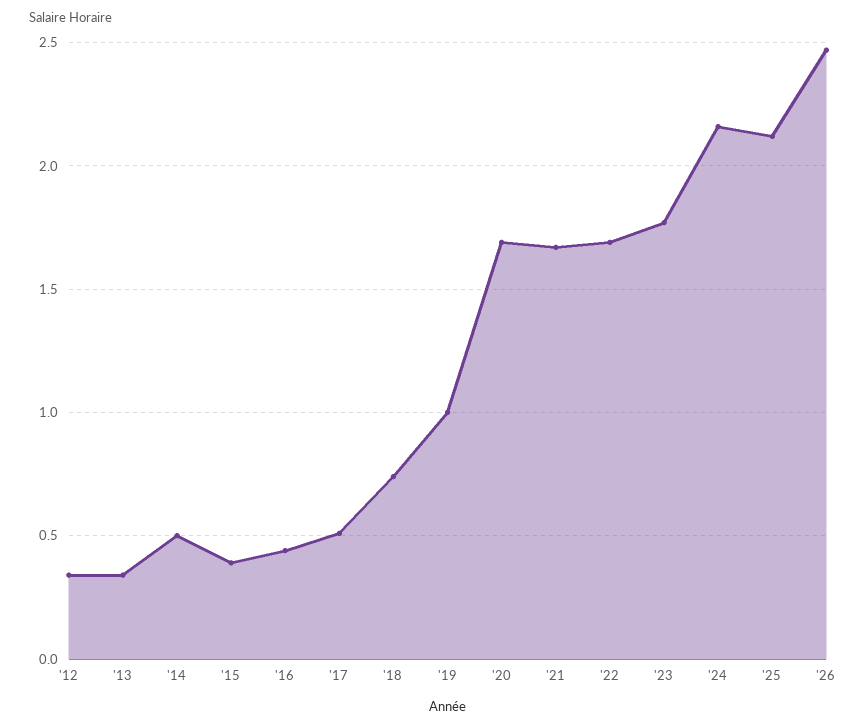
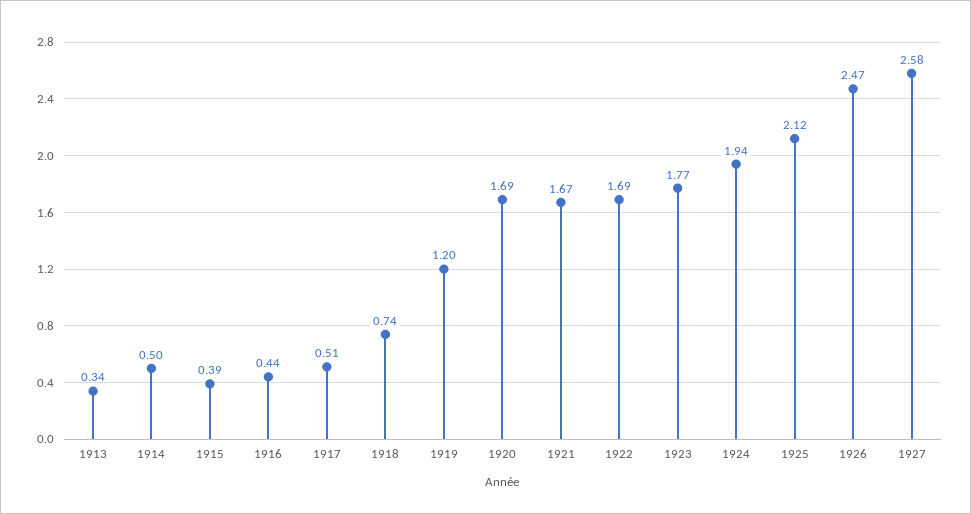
'12: 0.35 -> none
'19: 1 -> 1.2
'24: 2.15 -> 1.94
1927: none -> 2.58

